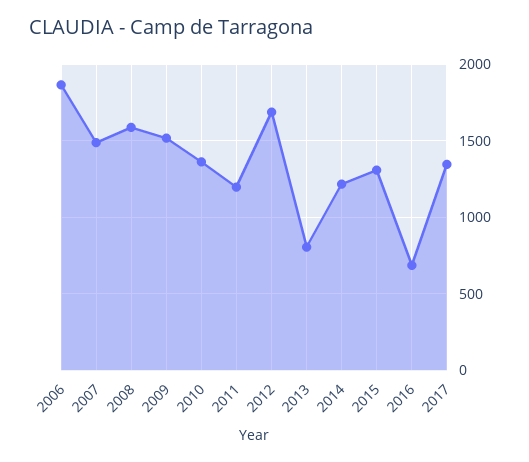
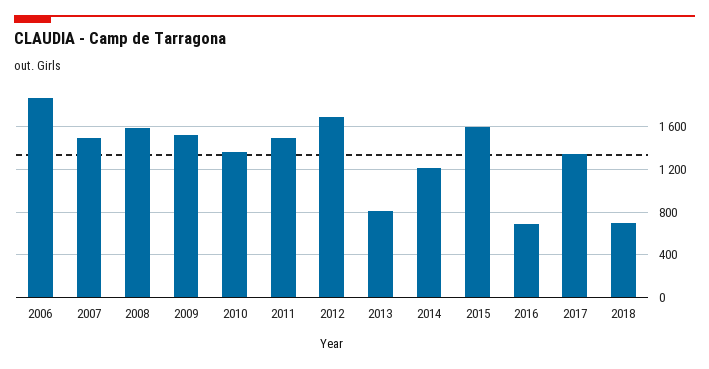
2011: 1200 -> 1500
2015: 1300 -> 1600
2018: none -> 700

